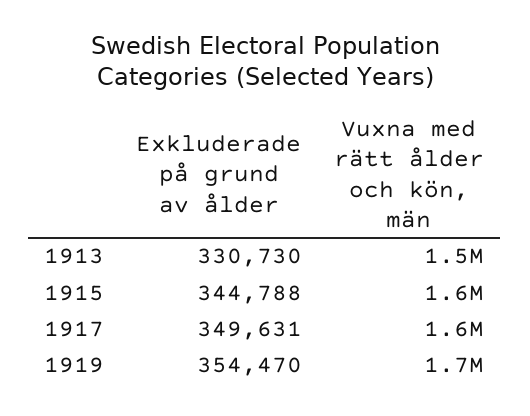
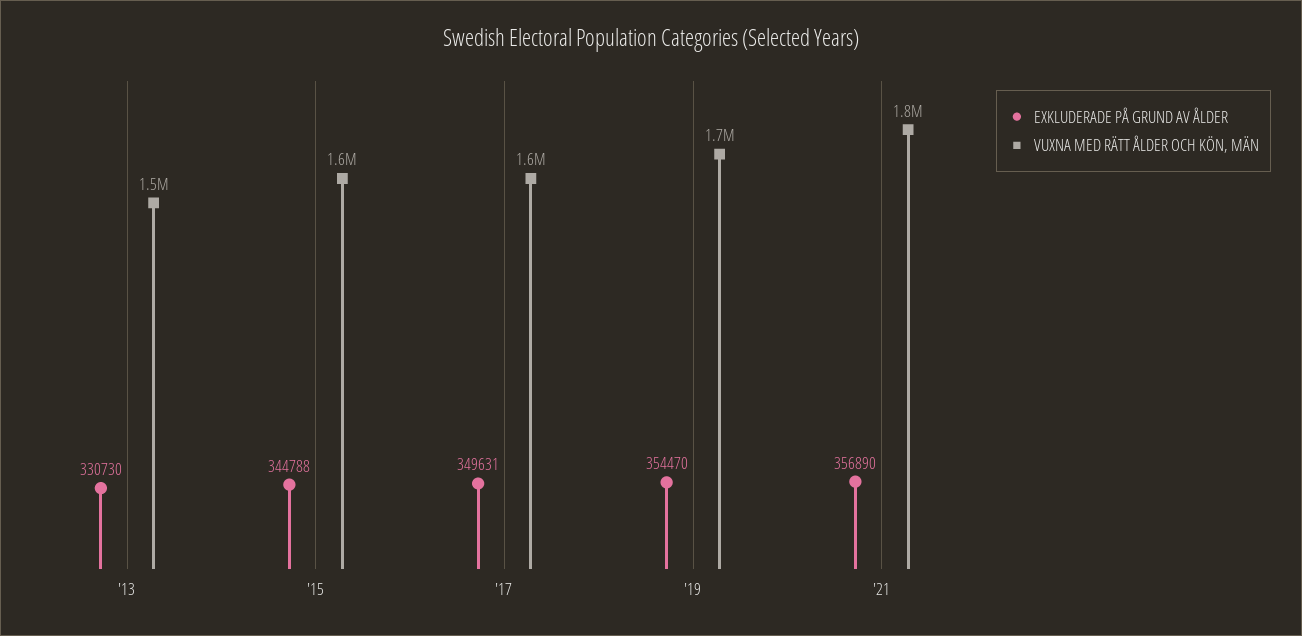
Exkluderade på grund av ålder, '21: none -> 356890
Vuxna med rätt ålder och kön, män, '21: none -> 1800000

